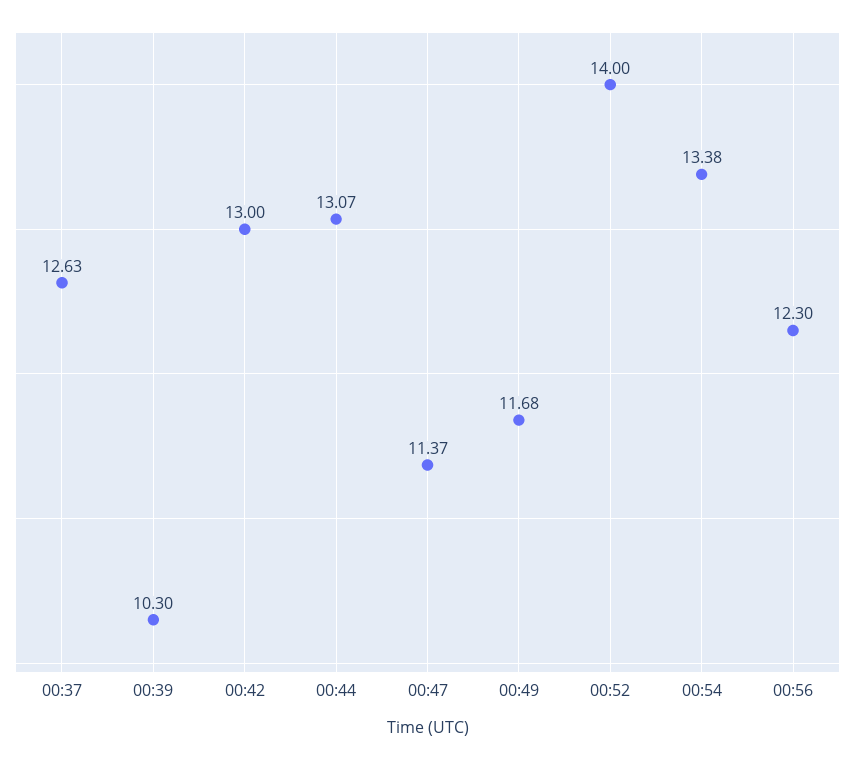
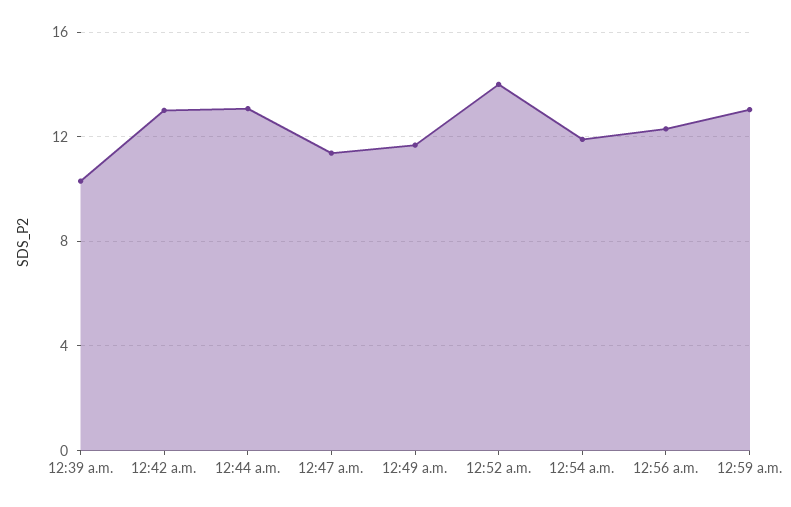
00:37: 12.63 -> none
00:54: 13.38 -> 12
12:59 a.m.: none -> 13

